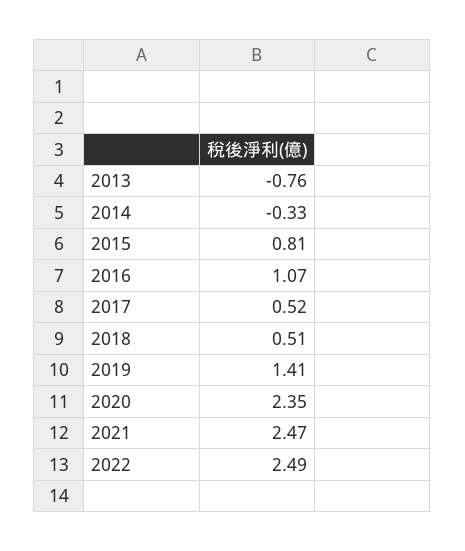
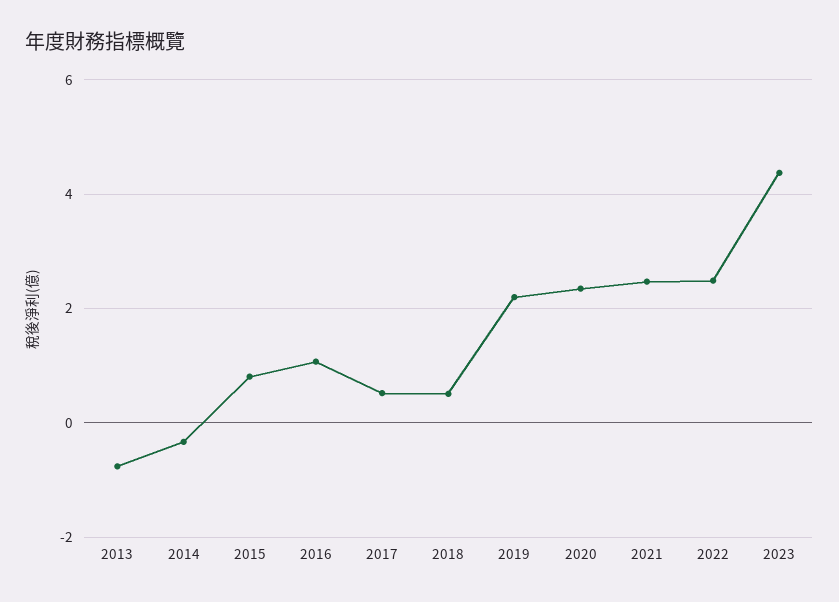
2019: 1.41 -> 2.2
2023: none -> 4.4

